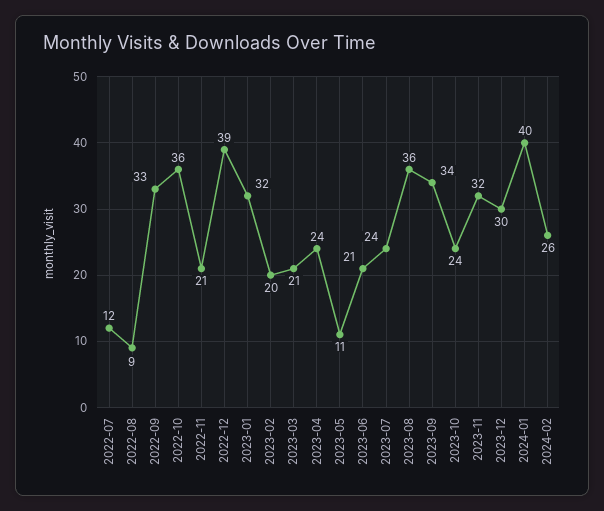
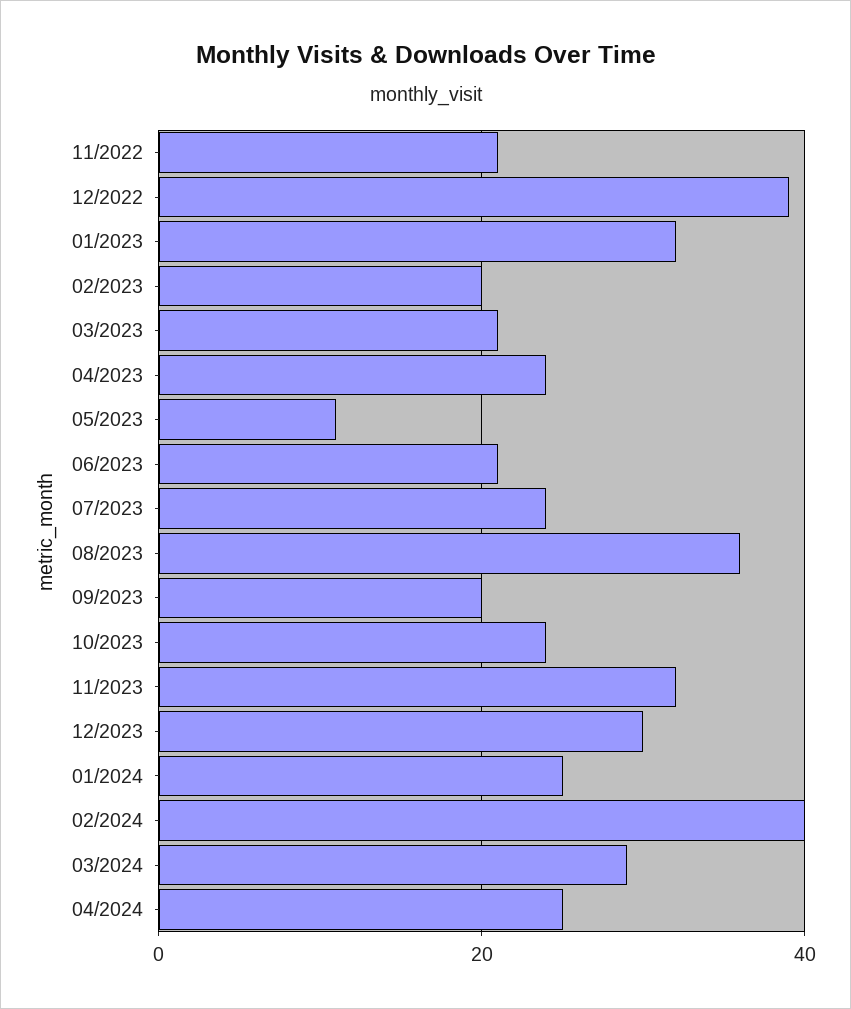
2022-07: 12 -> none
2022-08: 9 -> none
2022-09: 33 -> none
2022-10: 36 -> none
2023-09: 34 -> 20
2024-01: 40 -> 25
2024-02: 26 -> 40
03/2024: none -> 30
04/2024: none -> 25

